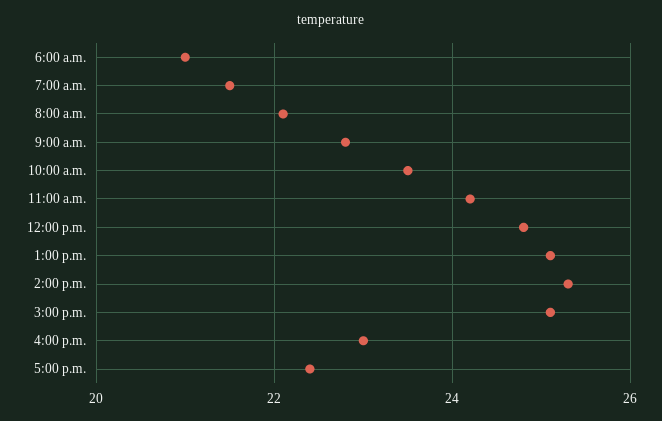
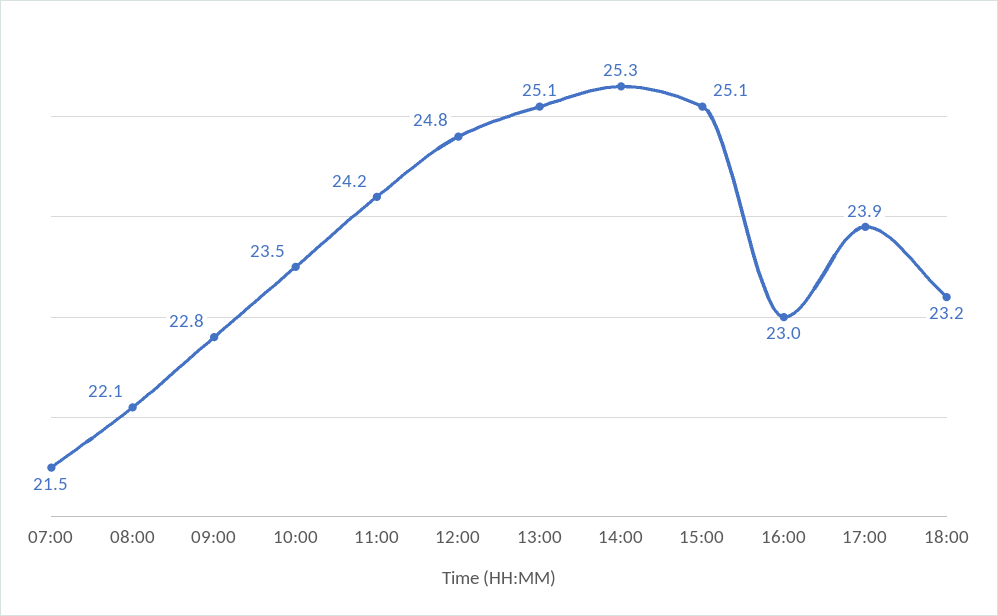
6:00 a.m.: 21 -> none
5:00 p.m.: 22.5 -> 23.9
18:00: none -> 23.2

